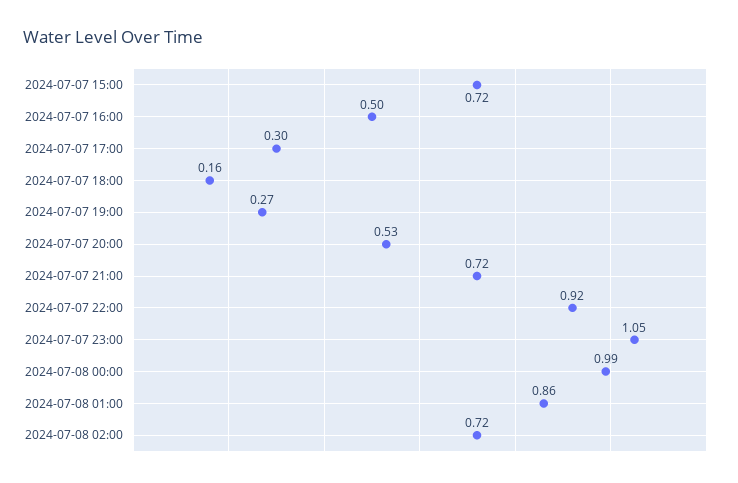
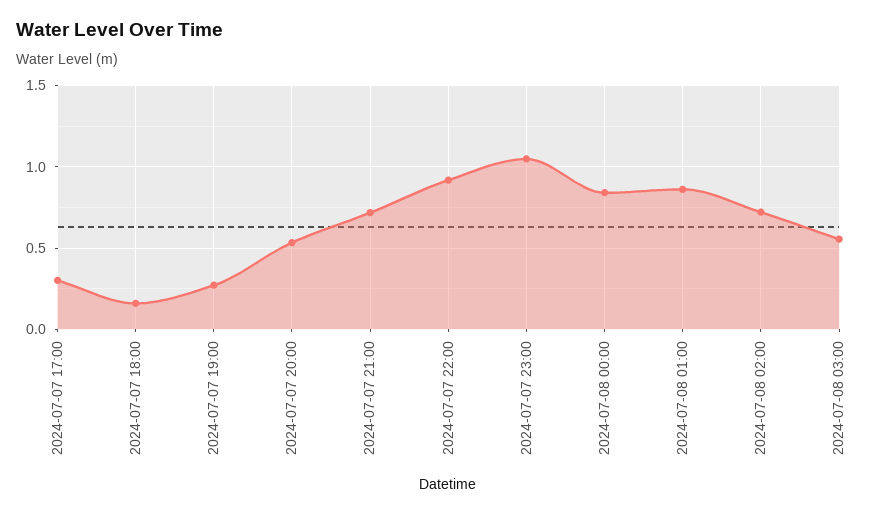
2024-07-07 15:00: 0.72 -> none
2024-07-07 16:00: 0.5 -> none
2024-07-08 00:00: 0.99 -> 0.85
2024-07-08 03:00: none -> 0.55

